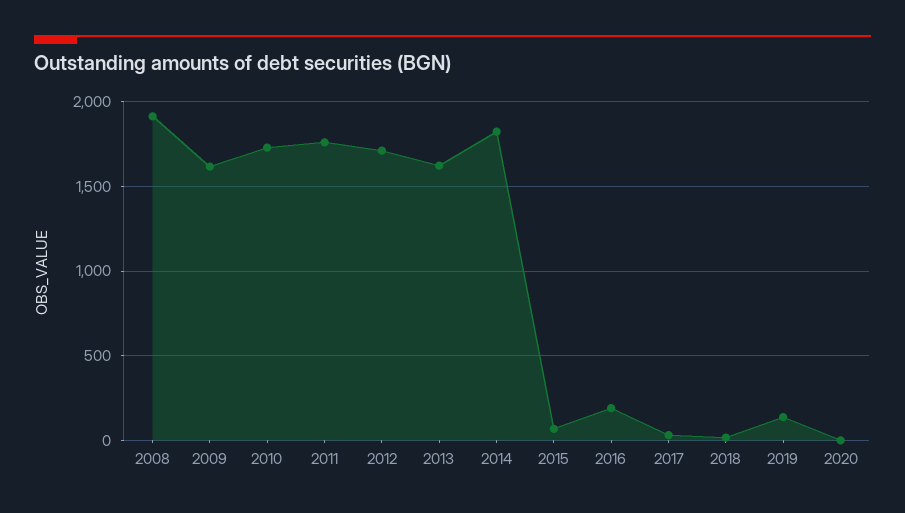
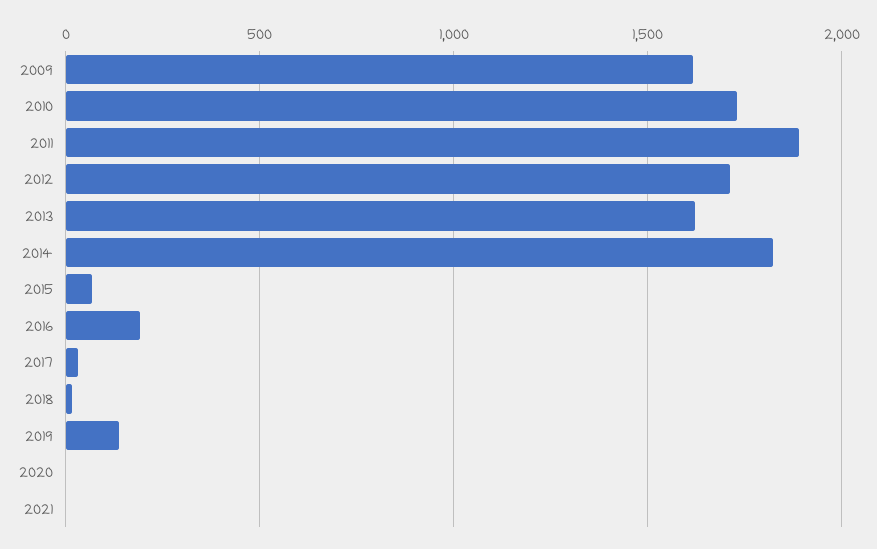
2008: 1900 -> none
2011: 1750 -> 1900
2021: none -> 0

